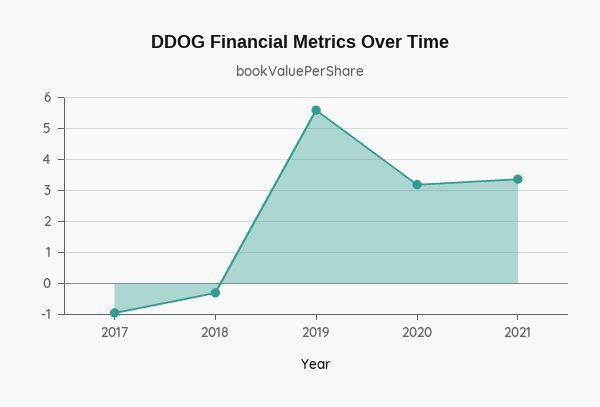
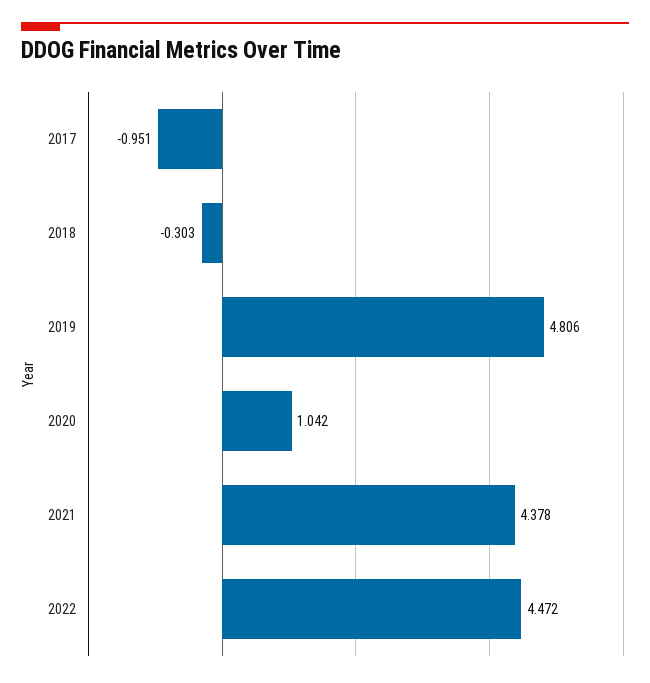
2019: 5.6 -> 4.806
2020: 3.2 -> 1.042
2021: 3.4 -> 4.378
2022: none -> 4.472

